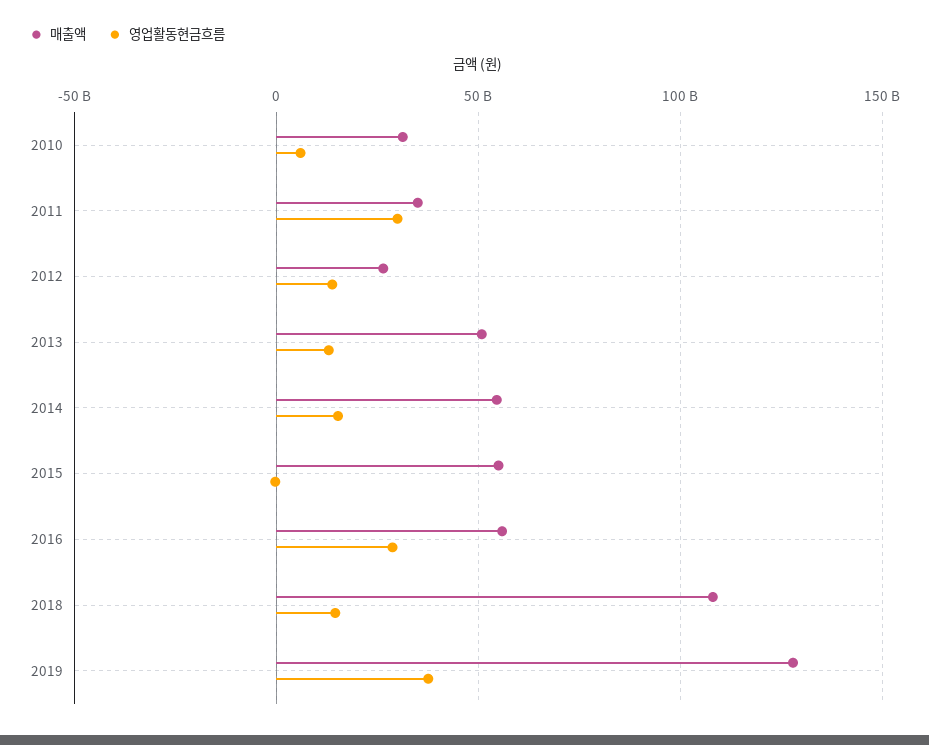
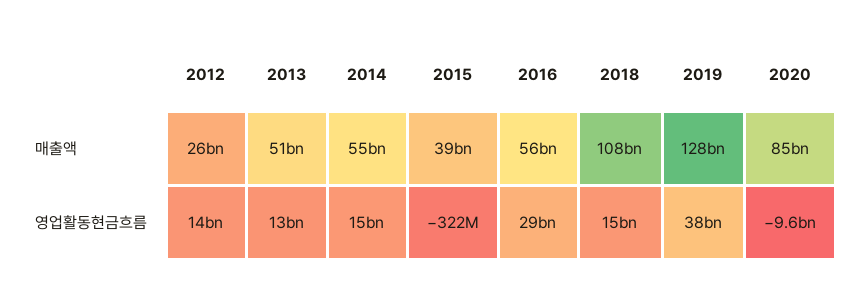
매출액, 2010: 30000000000 -> none
영업활동현금흐름, 2010: 5000000000 -> none
매출액, 2011: 35000000000 -> none
영업활동현금흐름, 2011: 30000000000 -> none
매출액, 2015: 55000000000 -> 39000000000
매출액, 2020: none -> 85000000000
영업활동현금흐름, 2020: none -> -9600000000

